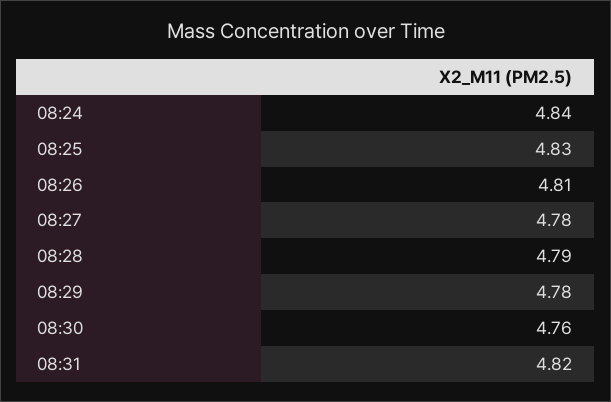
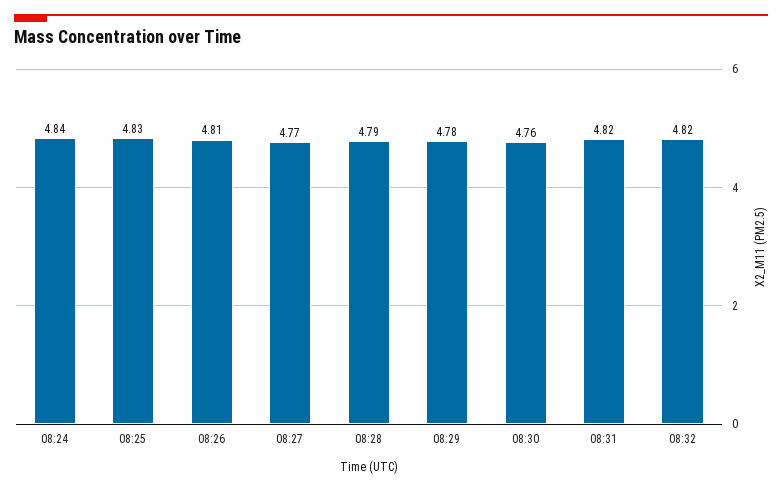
08:27: 4.78 -> 4.77
08:32: none -> 4.82

